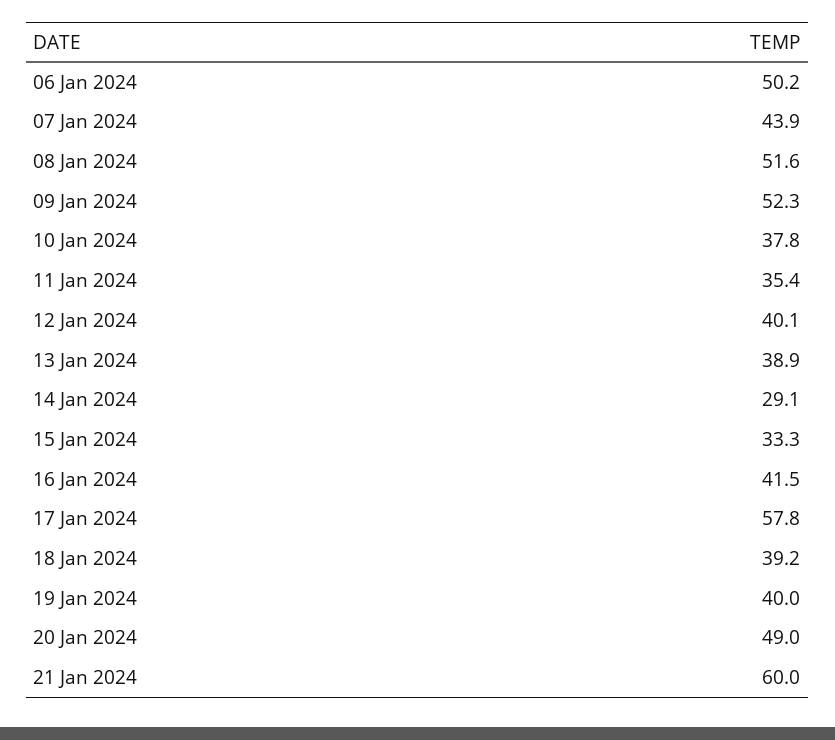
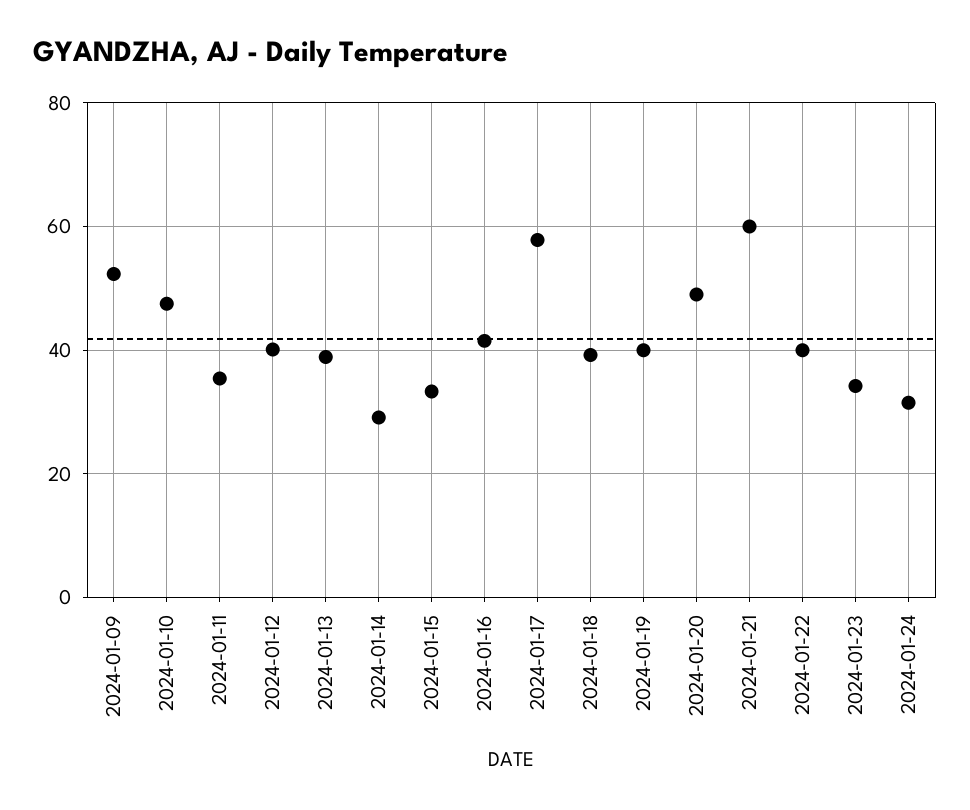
06 Jan 2024: 50.2 -> none
07 Jan 2024: 43.9 -> none
08 Jan 2024: 51.6 -> none
10 Jan 2024: 37.8 -> 48
2024-01-22: none -> 40
2024-01-23: none -> 34
2024-01-24: none -> 32

